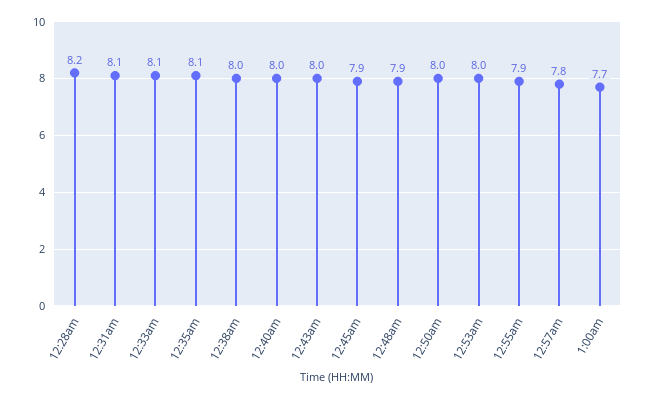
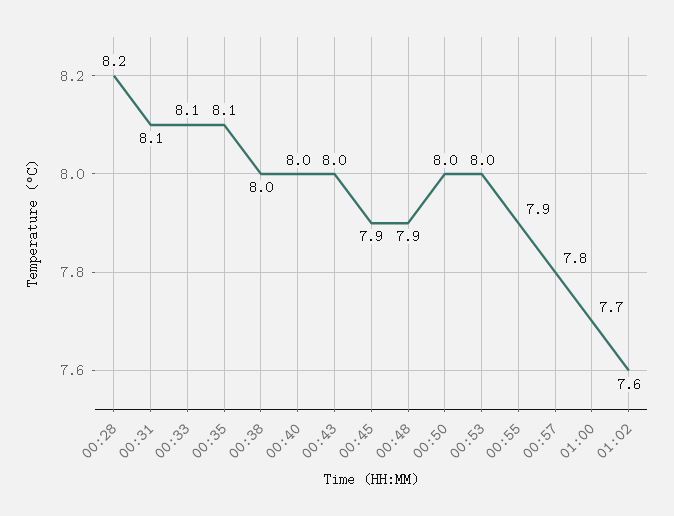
01:02: none -> 7.6

